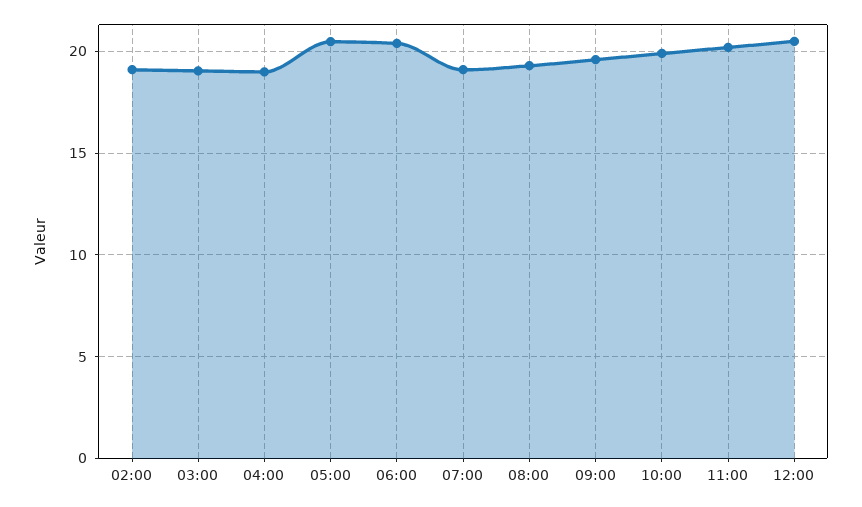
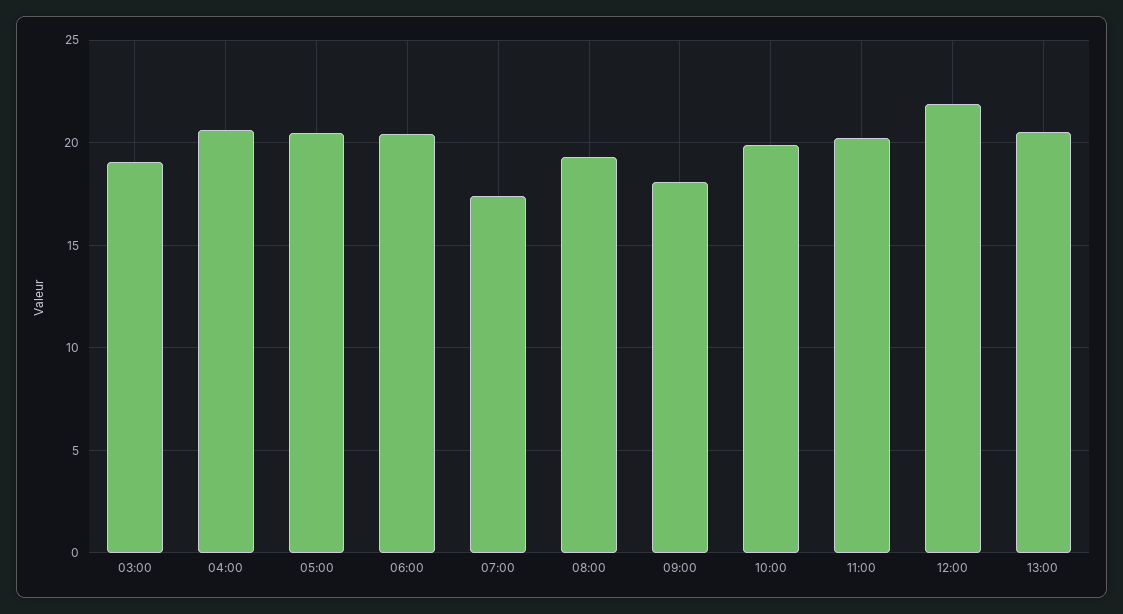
02:00: 19 -> none
04:00: 19 -> 20.5
07:00: 19 -> 17.5
09:00: 19.5 -> 18
12:00: 20.5 -> 22
13:00: none -> 20.5

